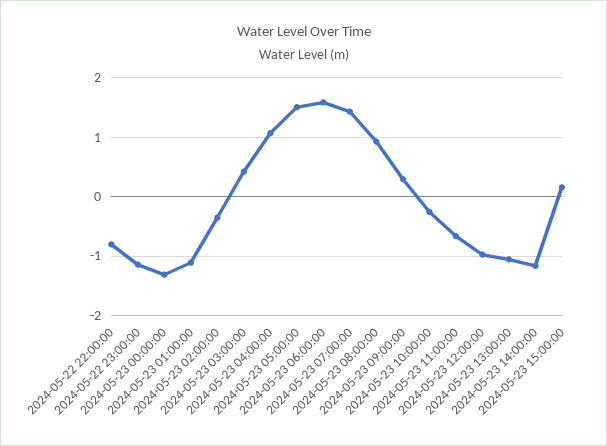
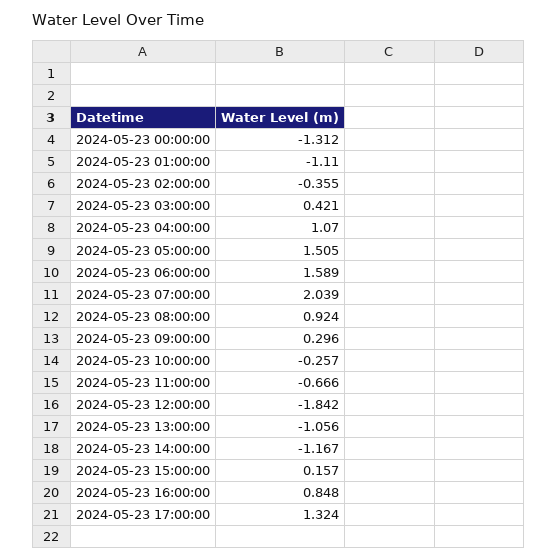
2024-05-22 22:00:00: -0.8 -> none
2024-05-22 23:00:00: -1.2 -> none
2024-05-23 07:00:00: 1.4 -> 2.039
2024-05-23 12:00:00: -1 -> -1.842
2024-05-23 16:00:00: none -> 0.848
2024-05-23 17:00:00: none -> 1.324

